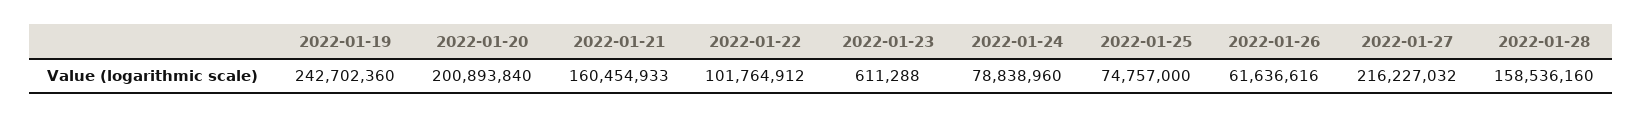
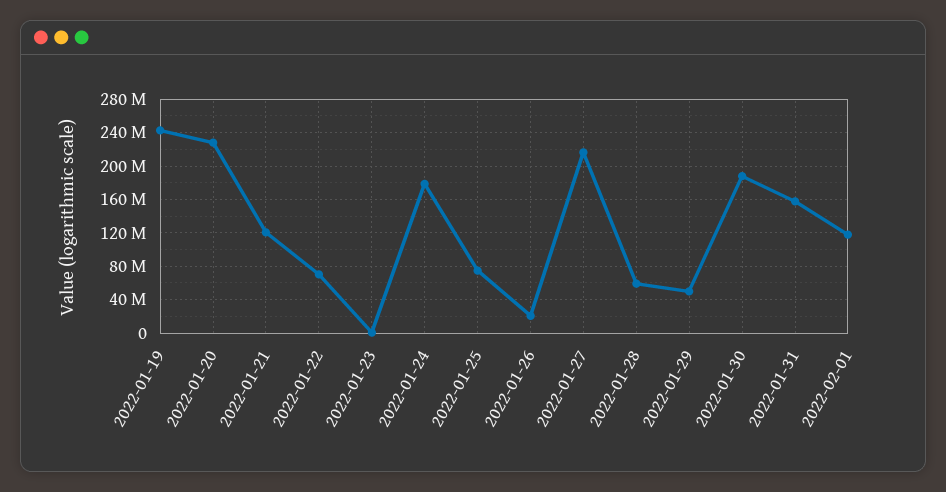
2022-01-20: 200893840 -> 230000000
2022-01-21: 160454933 -> 120000000
2022-01-22: 101764912 -> 70000000
2022-01-24: 78838960 -> 180000000
2022-01-26: 61636616 -> 20000000
2022-01-28: 158536160 -> 60000000
2022-01-29: none -> 50000000
2022-01-30: none -> 190000000
2022-01-31: none -> 160000000
2022-02-01: none -> 120000000

